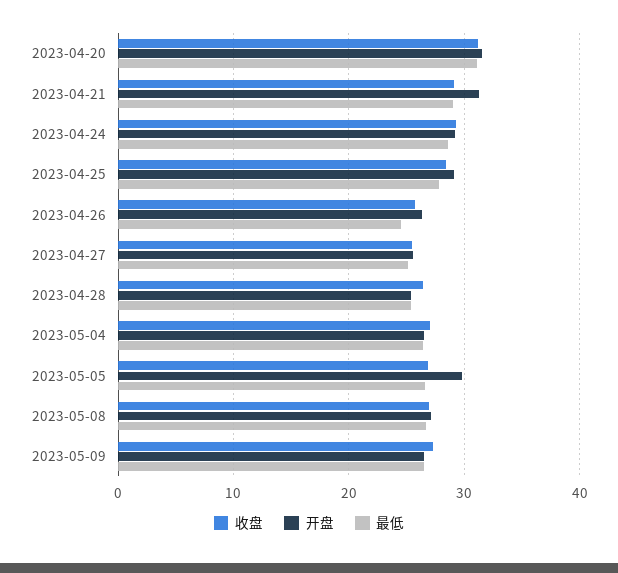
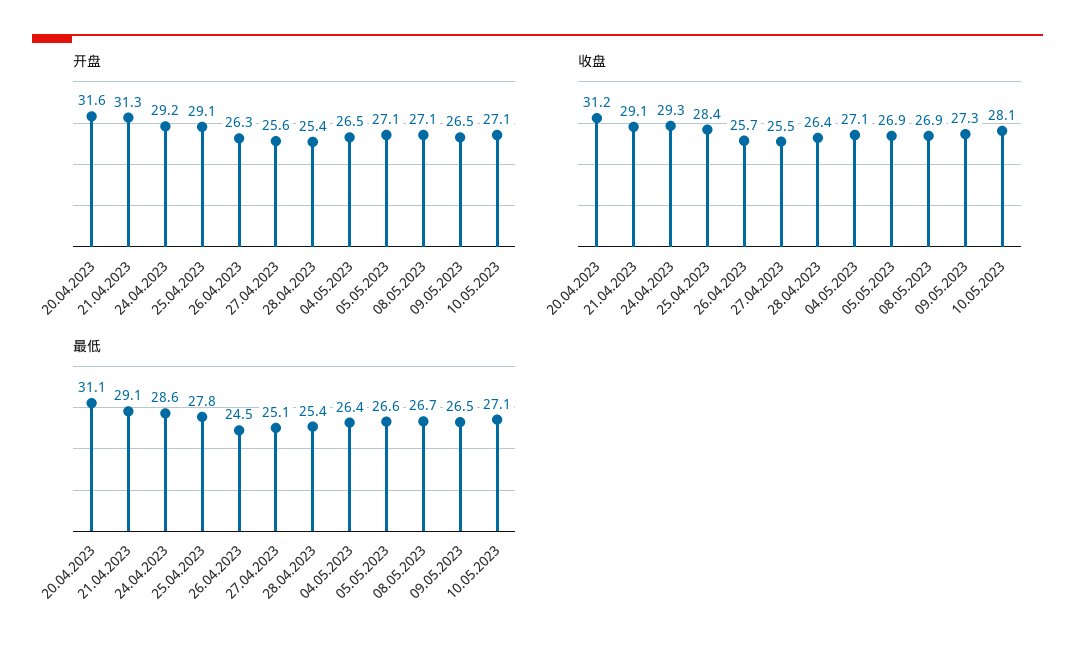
开盘, 2023-05-05: 30 -> 27.1
开盘, 10.05.2023: none -> 27.1
收盘, 10.05.2023: none -> 28.1
最低, 10.05.2023: none -> 27.1

